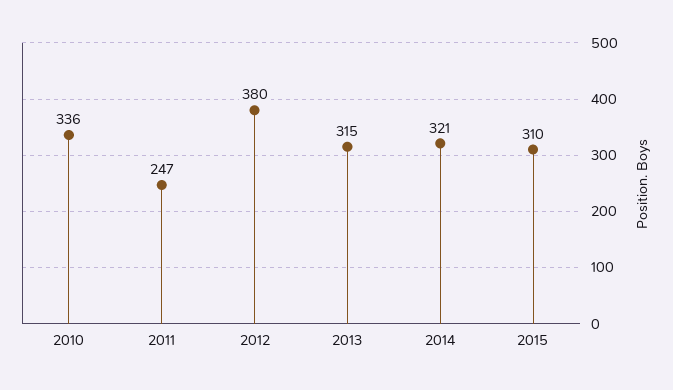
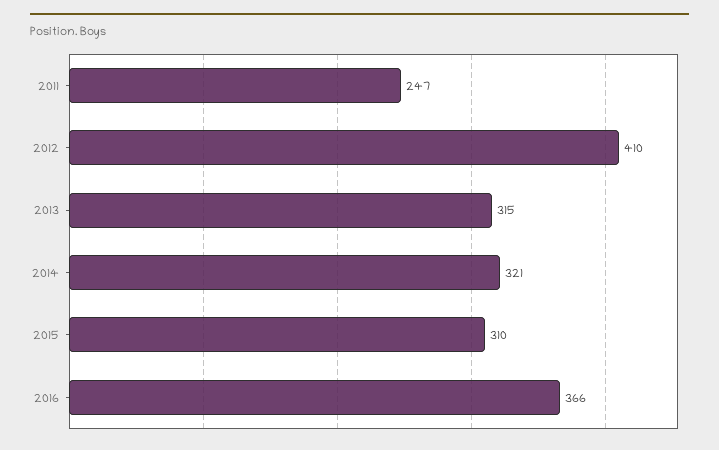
2010: 336 -> none
2012: 380 -> 410
2016: none -> 366

